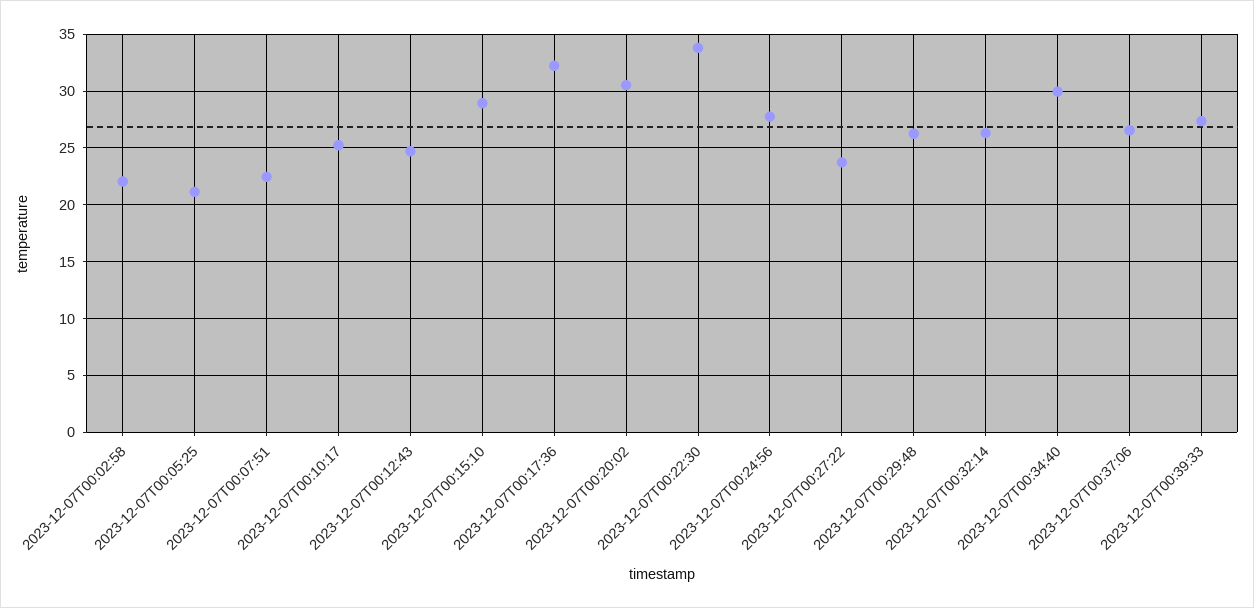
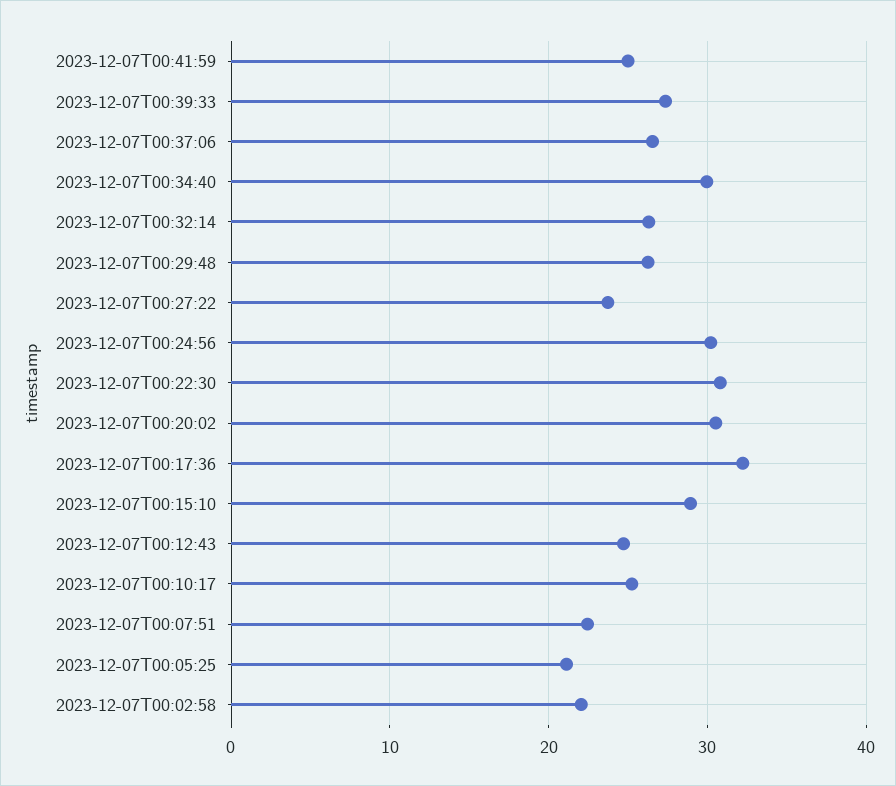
2023-12-07T00:22:30: 34 -> 31
2023-12-07T00:24:56: 28 -> 30
2023-12-07T00:41:59: none -> 25

